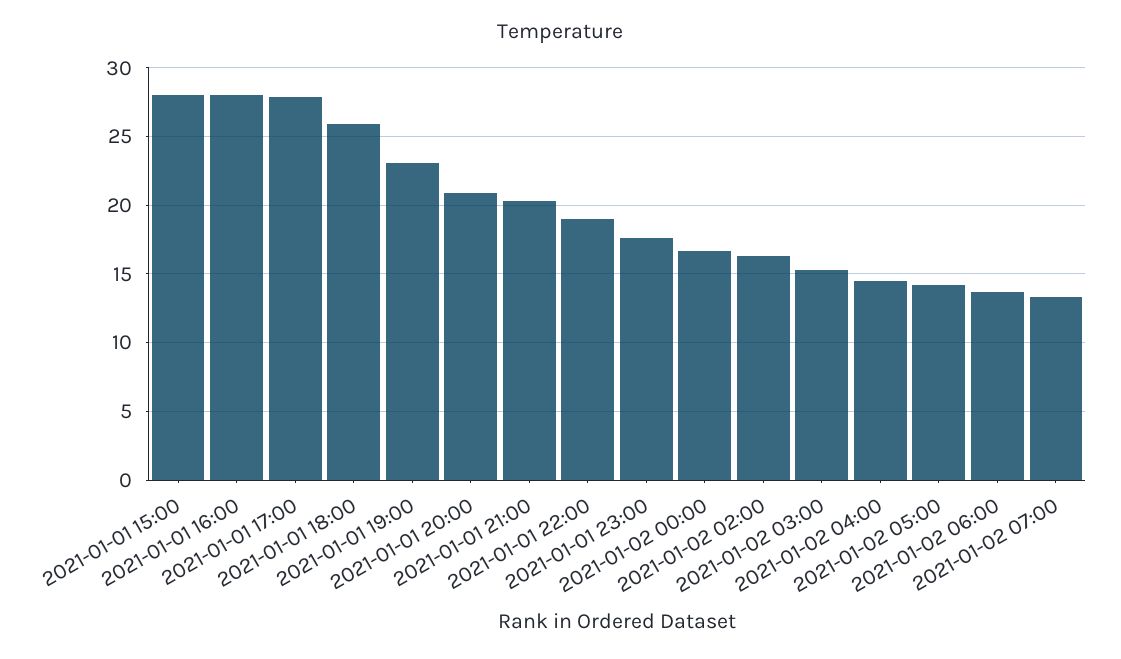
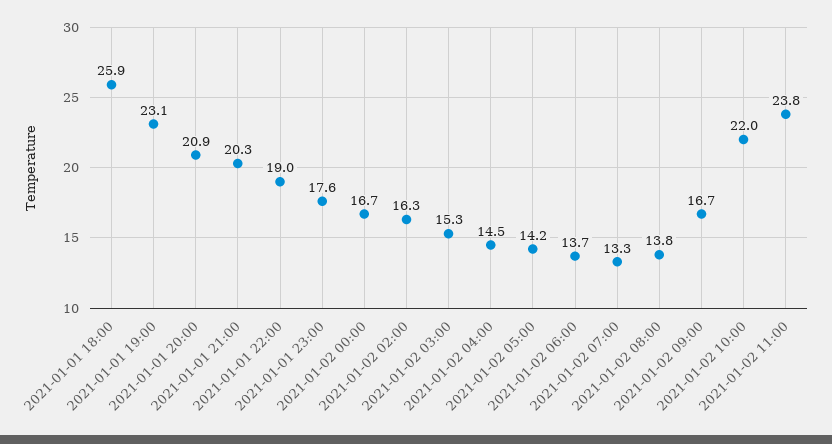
2021-01-01 15:00: 28 -> none
2021-01-01 16:00: 28 -> none
2021-01-01 17:00: 28 -> none
2021-01-02 08:00: none -> 13.8
2021-01-02 09:00: none -> 16.7
2021-01-02 10:00: none -> 22
2021-01-02 11:00: none -> 23.8

